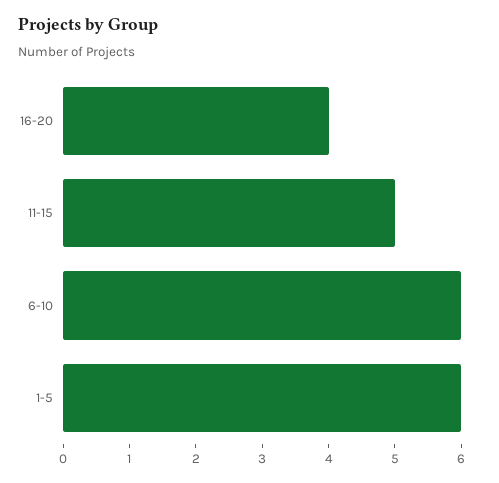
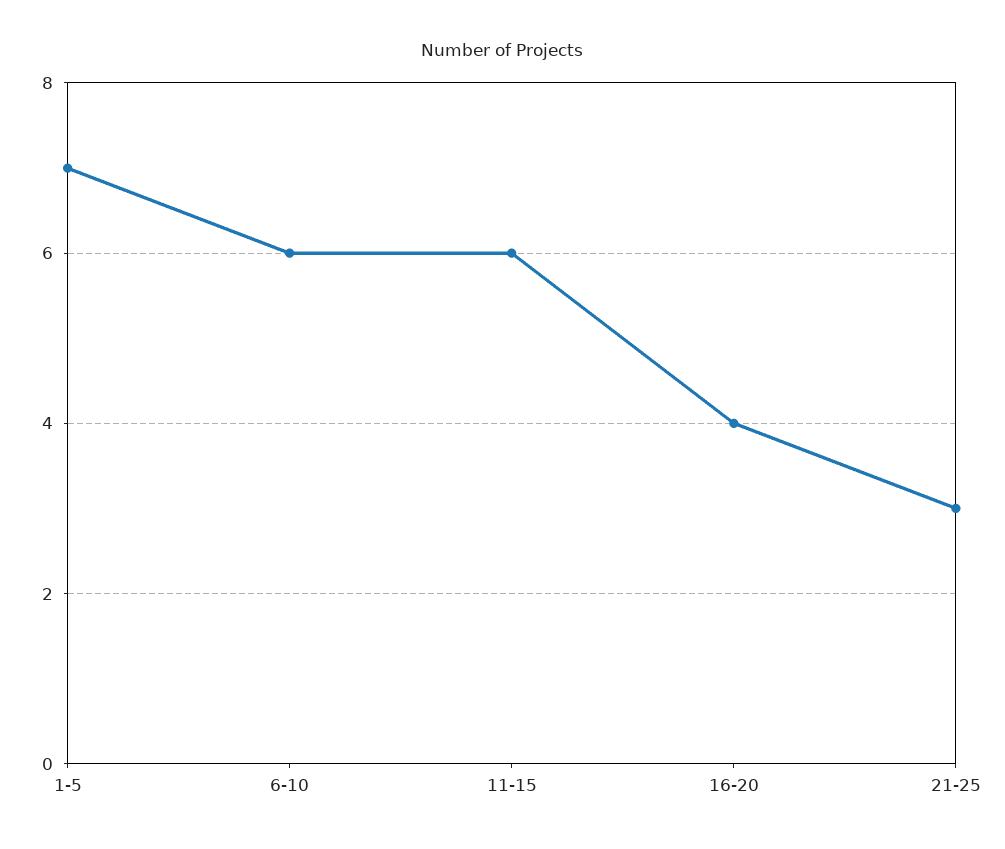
11-15: 5 -> 6
1-5: 6 -> 7
21-25: none -> 3

